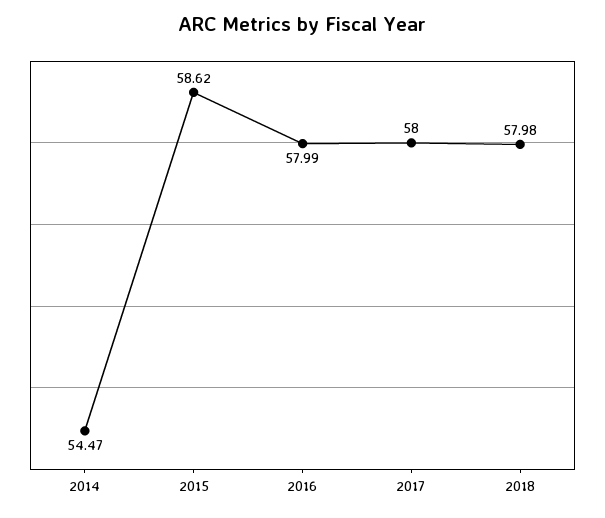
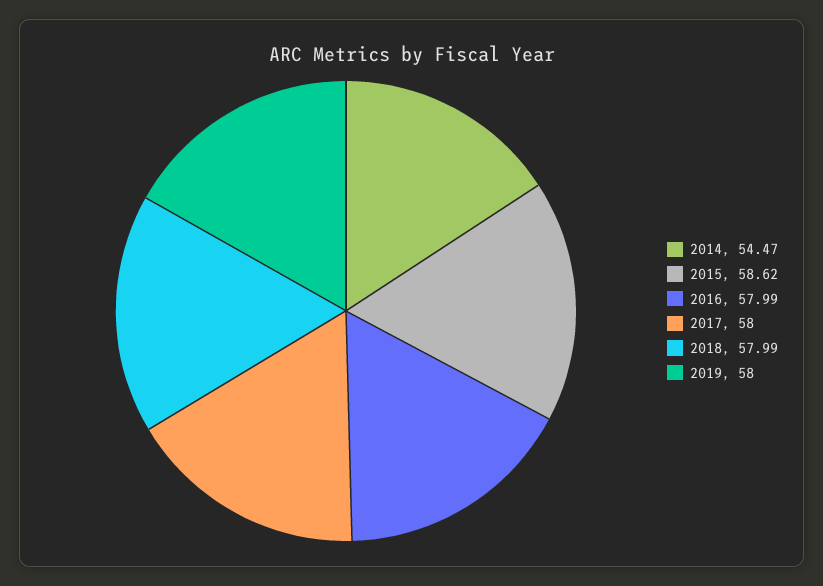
2018: 57.98 -> 57.99
2019: none -> 58

